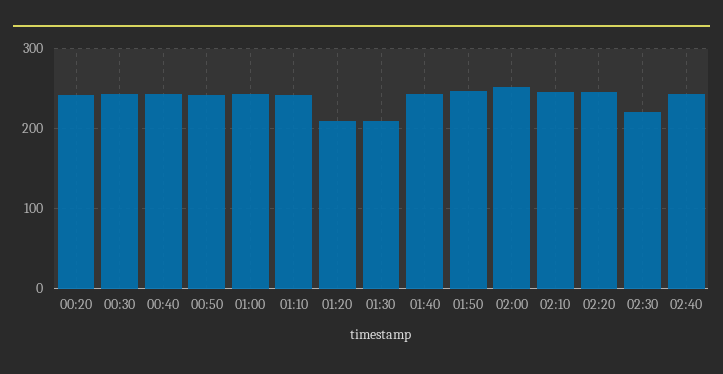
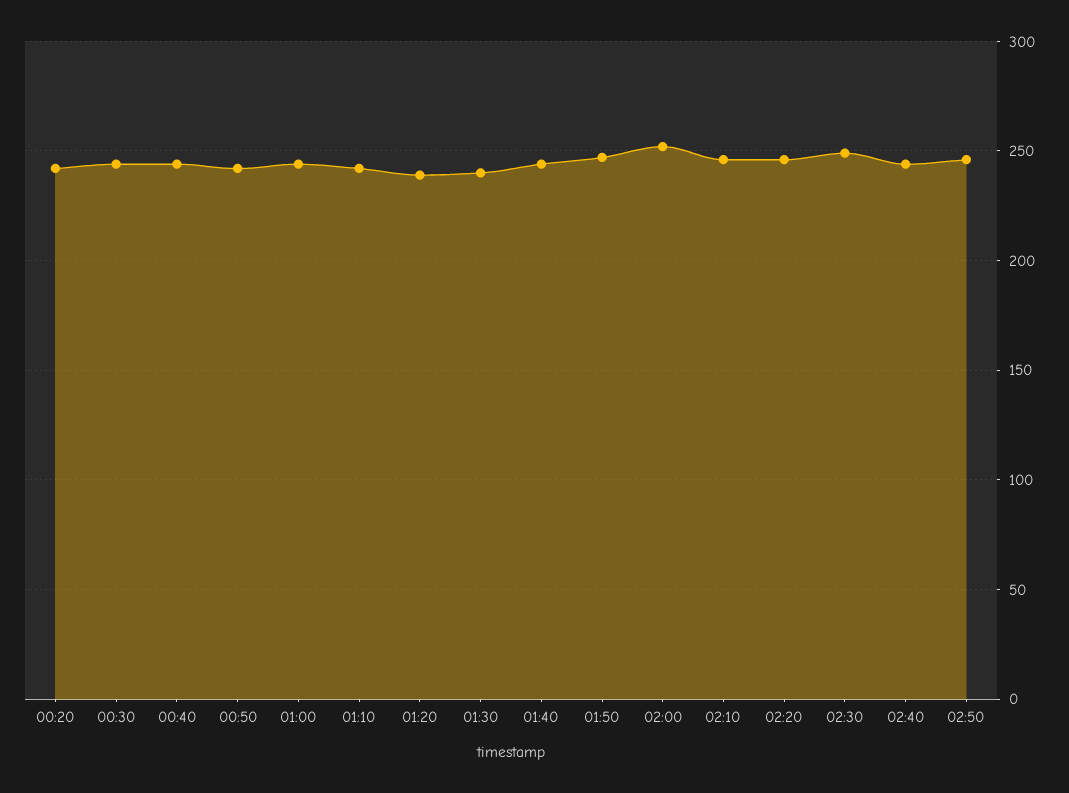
01:20: 210 -> 240
01:30: 210 -> 240
02:30: 220 -> 250
02:50: none -> 245

